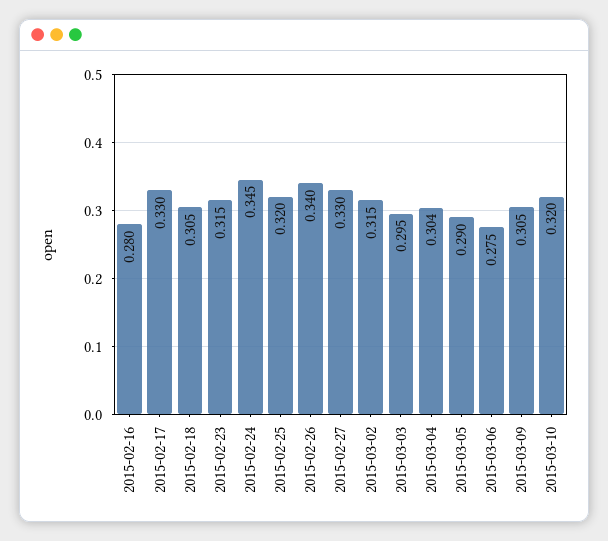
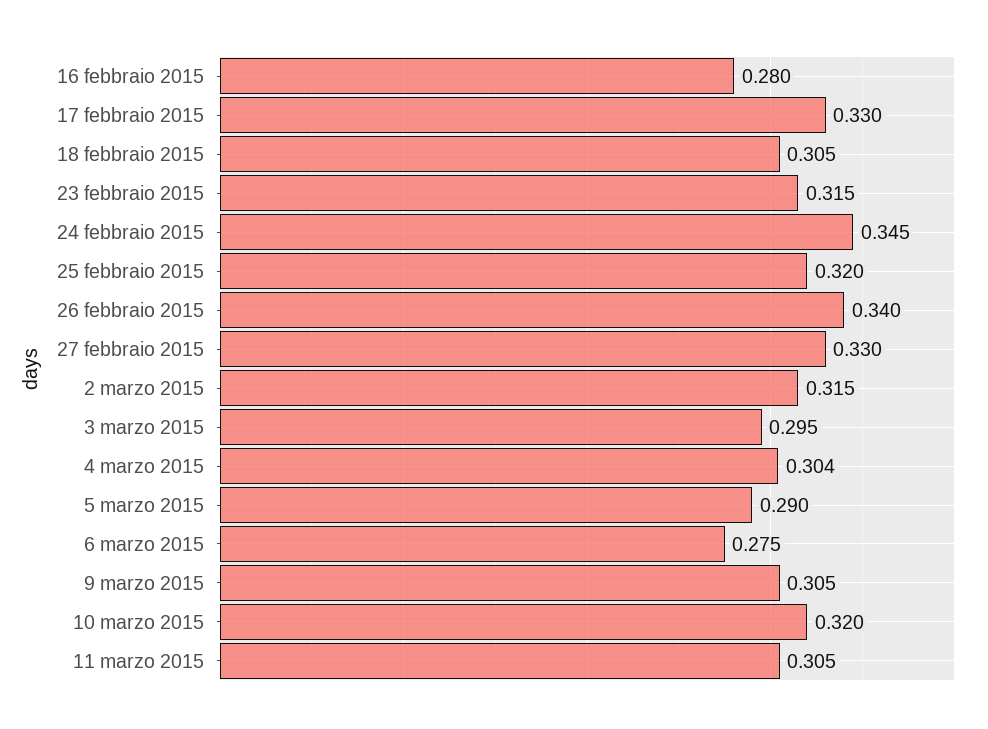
11 marzo 2015: none -> 0.305

